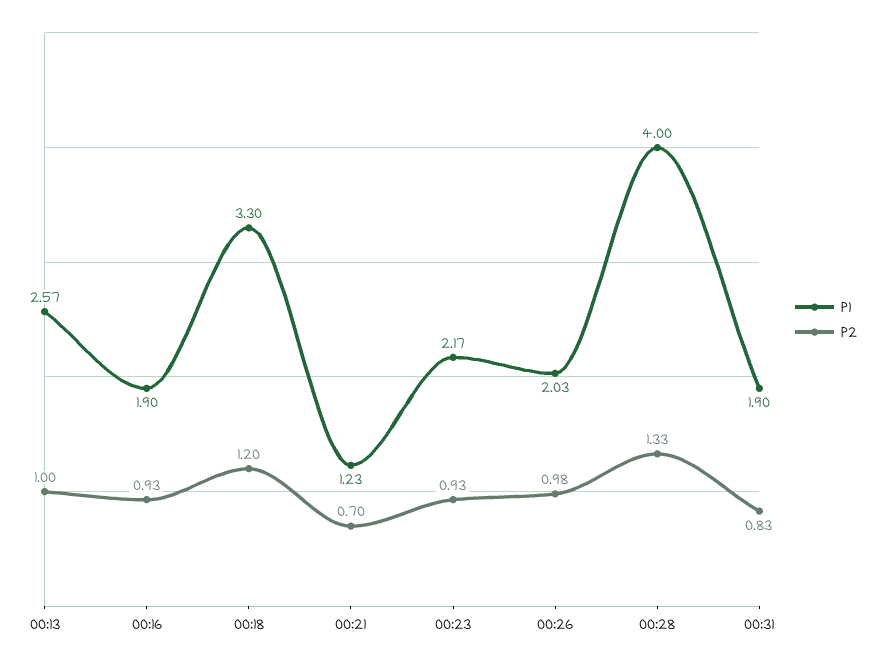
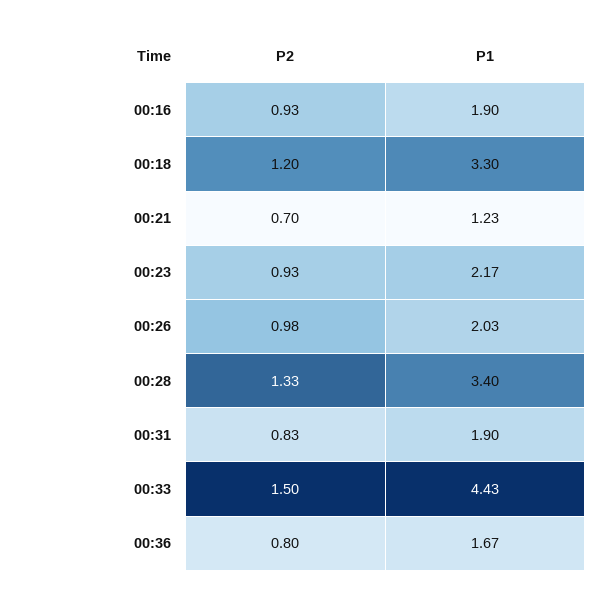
P1, 00:13: 2.57 -> none
P2, 00:13: 1 -> none
P1, 00:28: 4 -> 3.4
P2, 00:33: none -> 1.5
P1, 00:33: none -> 4.43
P2, 00:36: none -> 0.8
P1, 00:36: none -> 1.67

